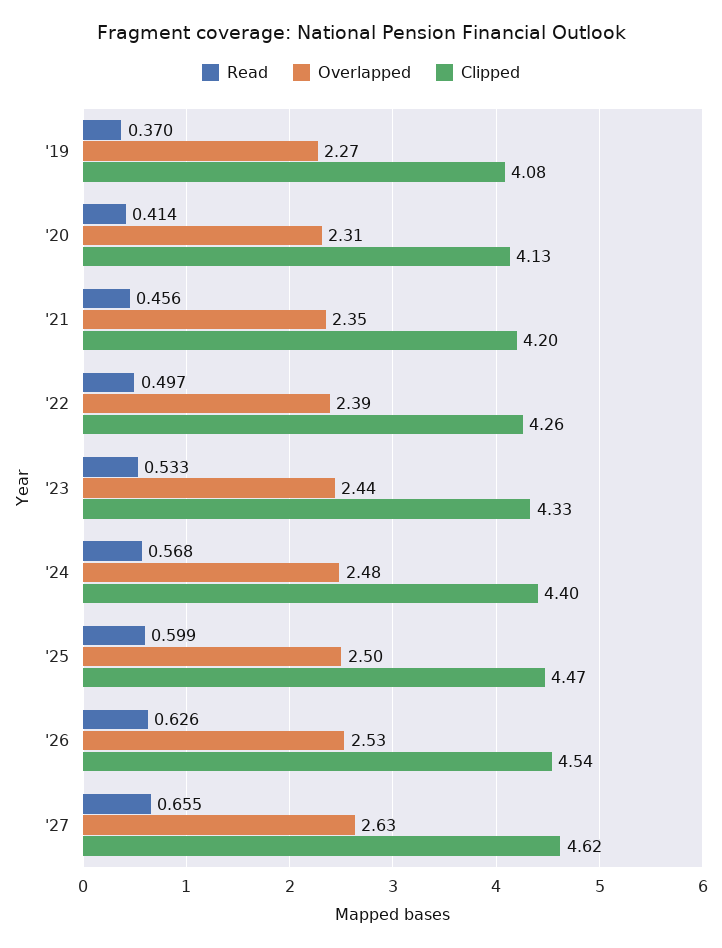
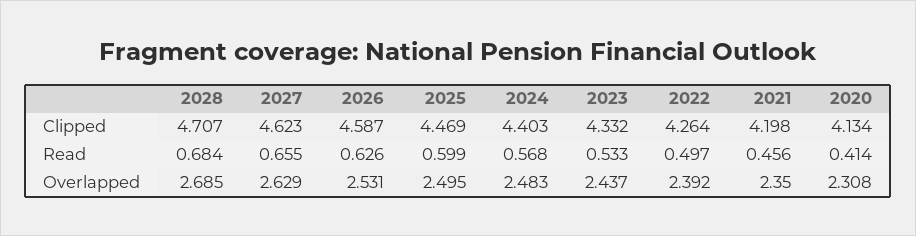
Read, '19: 0.37 -> none
Overlapped, '19: 2.27 -> none
Clipped, '19: 4.08 -> none
Clipped, '26: 4.54 -> 4.587
Clipped, 2028: none -> 4.707
Read, 2028: none -> 0.684
Overlapped, 2028: none -> 2.685

